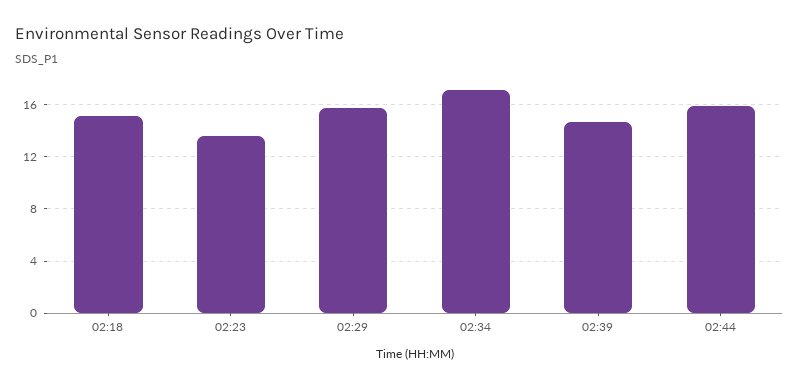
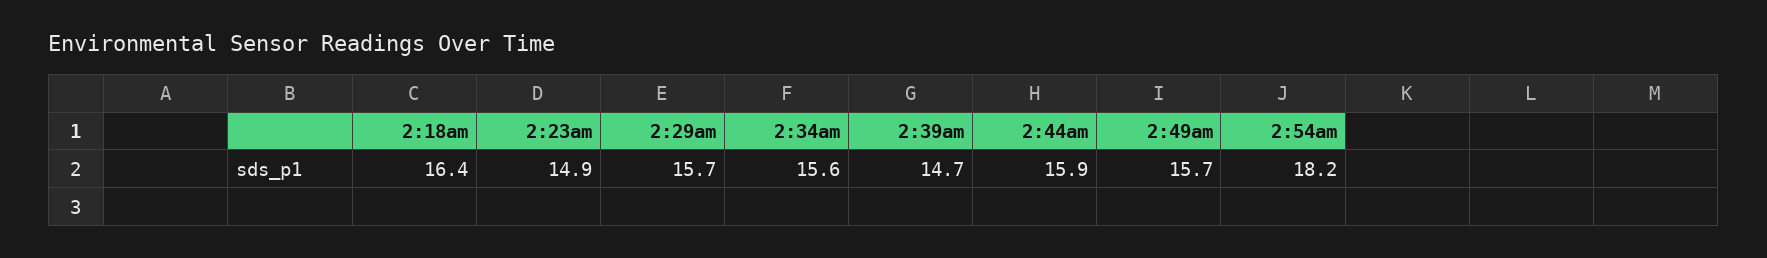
02:18: 15 -> 16.4
02:23: 13.5 -> 14.9
02:34: 17 -> 15.6
2:49am: none -> 15.7
2:54am: none -> 18.2

